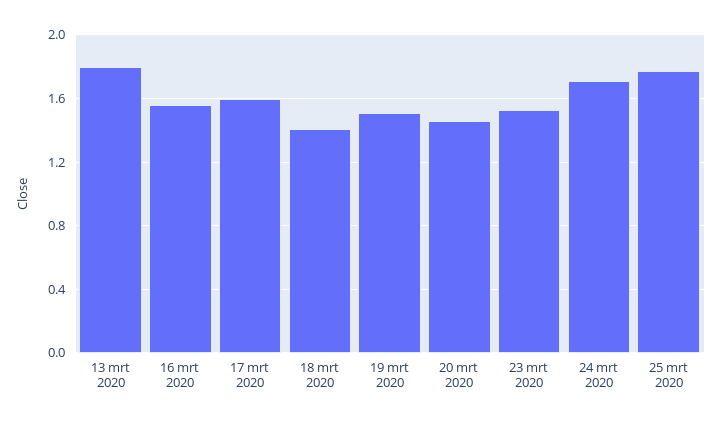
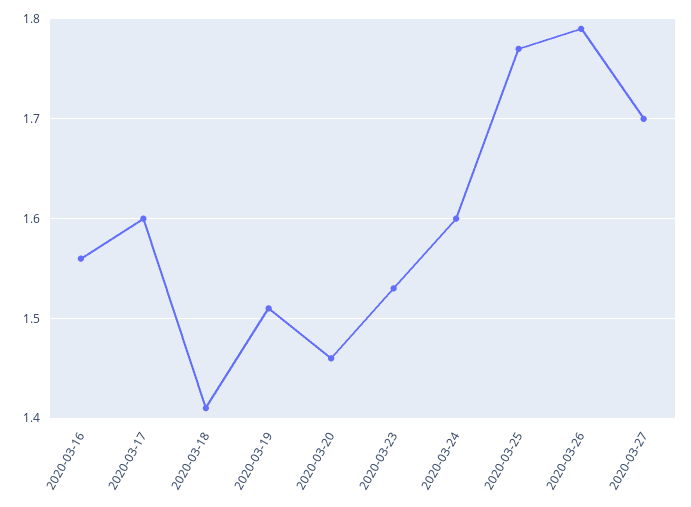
13 mrt 2020: 1.8 -> none
24 mrt 2020: 1.7 -> 1.6
2020-03-26: none -> 1.79
2020-03-27: none -> 1.7

